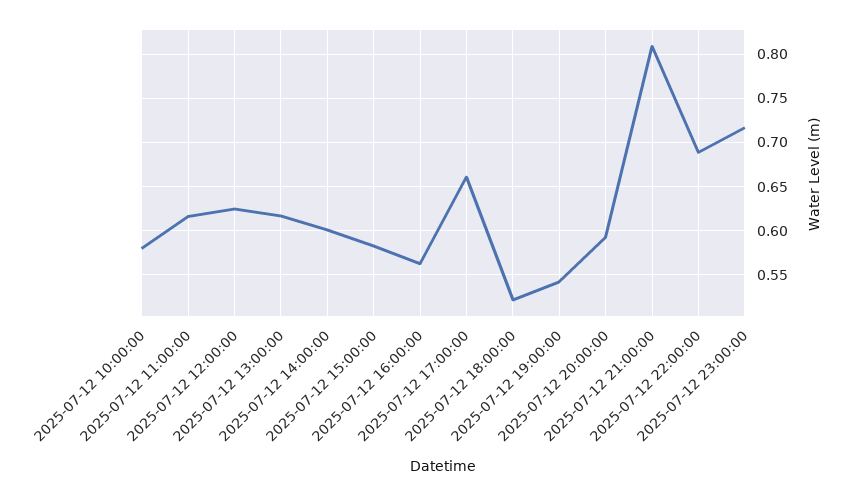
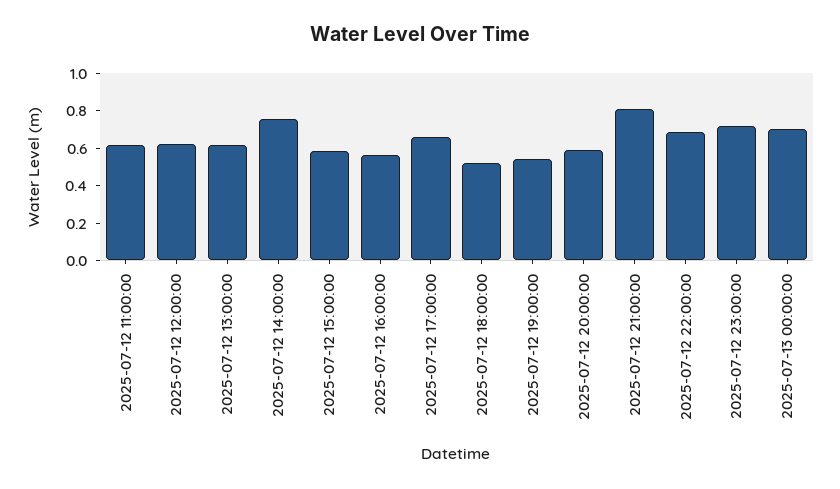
2025-07-12 10:00:00: 0.58 -> none
2025-07-12 14:00:00: 0.6 -> 0.75
2025-07-13 00:00:00: none -> 0.7

